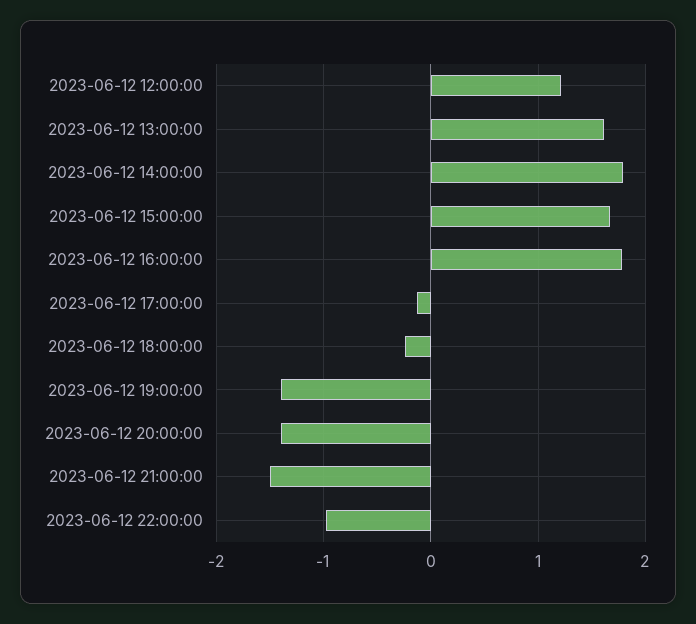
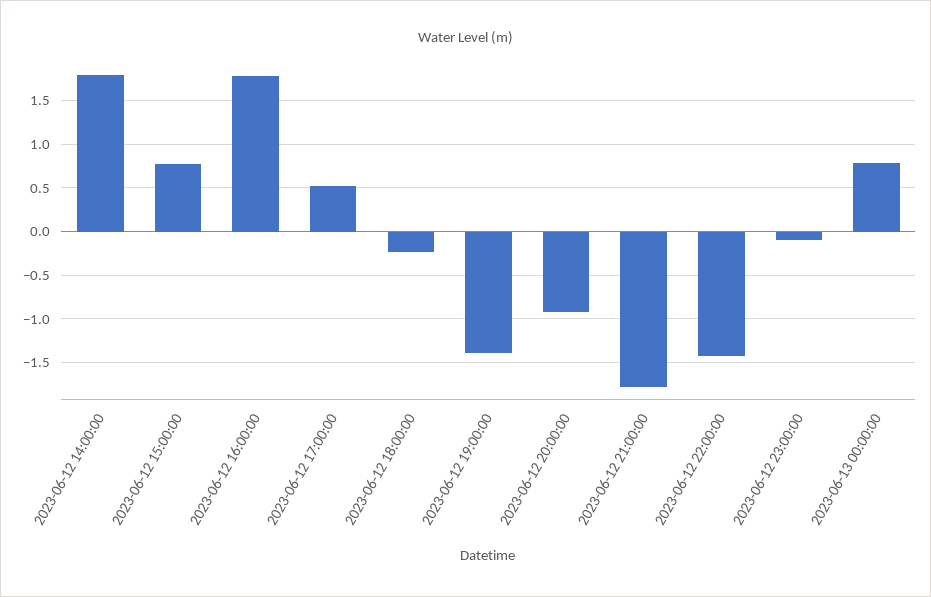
2023-06-12 12:00:00: 1.2 -> none
2023-06-12 13:00:00: 1.6 -> none
2023-06-12 15:00:00: 1.7 -> 0.8
2023-06-12 17:00:00: -0.1 -> 0.5
2023-06-12 20:00:00: -1.4 -> -0.9
2023-06-12 21:00:00: -1.5 -> -1.8
2023-06-12 22:00:00: -1 -> -1.4
2023-06-12 23:00:00: none -> -0.1
2023-06-13 00:00:00: none -> 0.8

